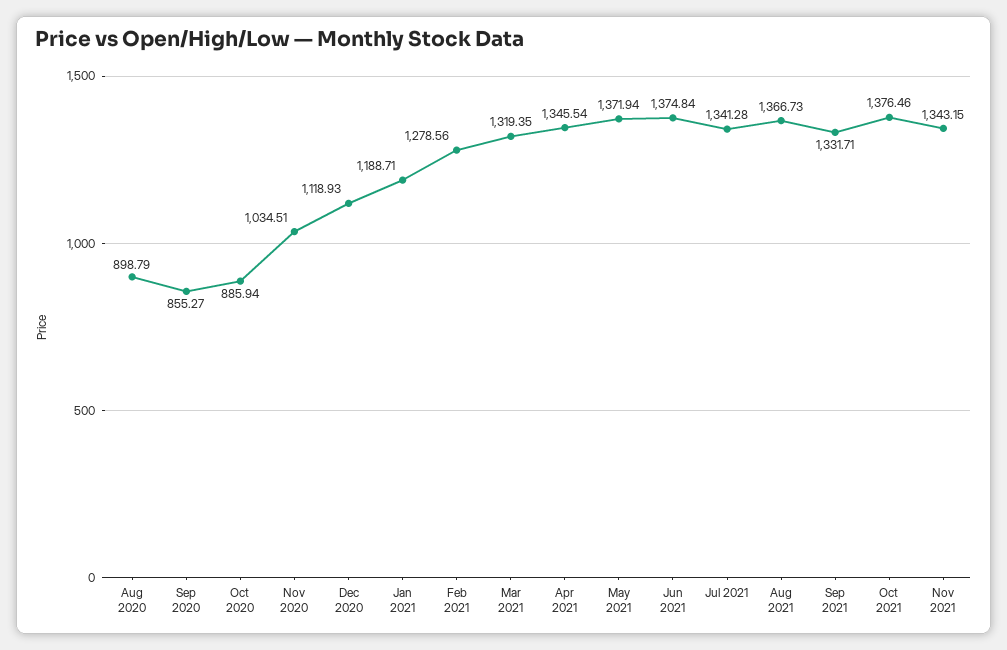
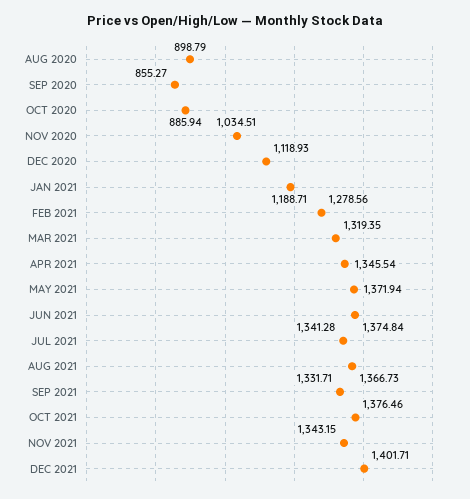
DEC 2021: none -> 1401.71

